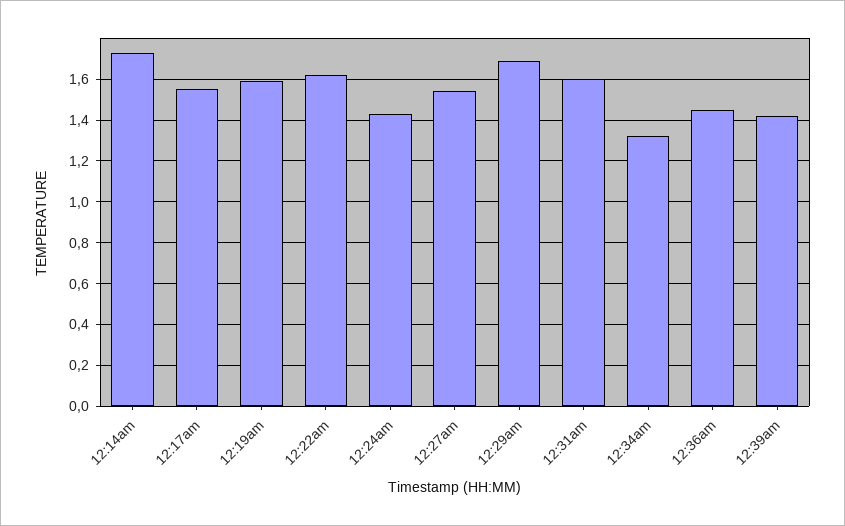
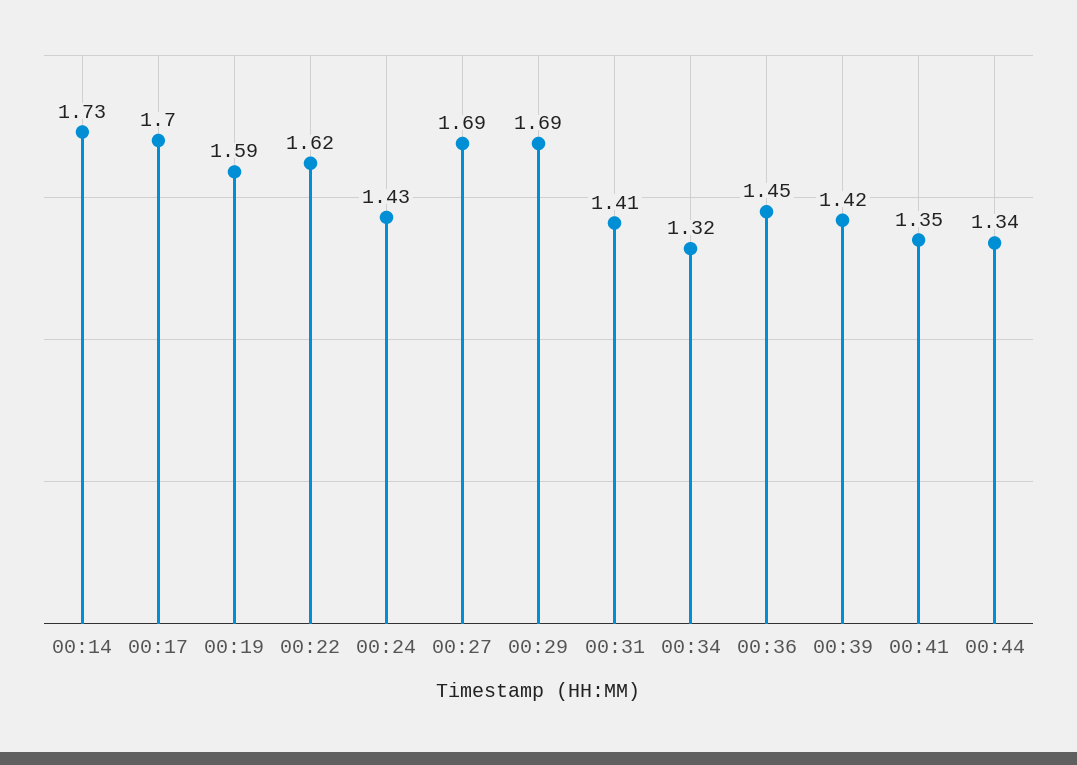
12:17am: 1.55 -> 1.7
12:27am: 1.55 -> 1.69
12:31am: 1.6 -> 1.41
00:41: none -> 1.35
00:44: none -> 1.34

